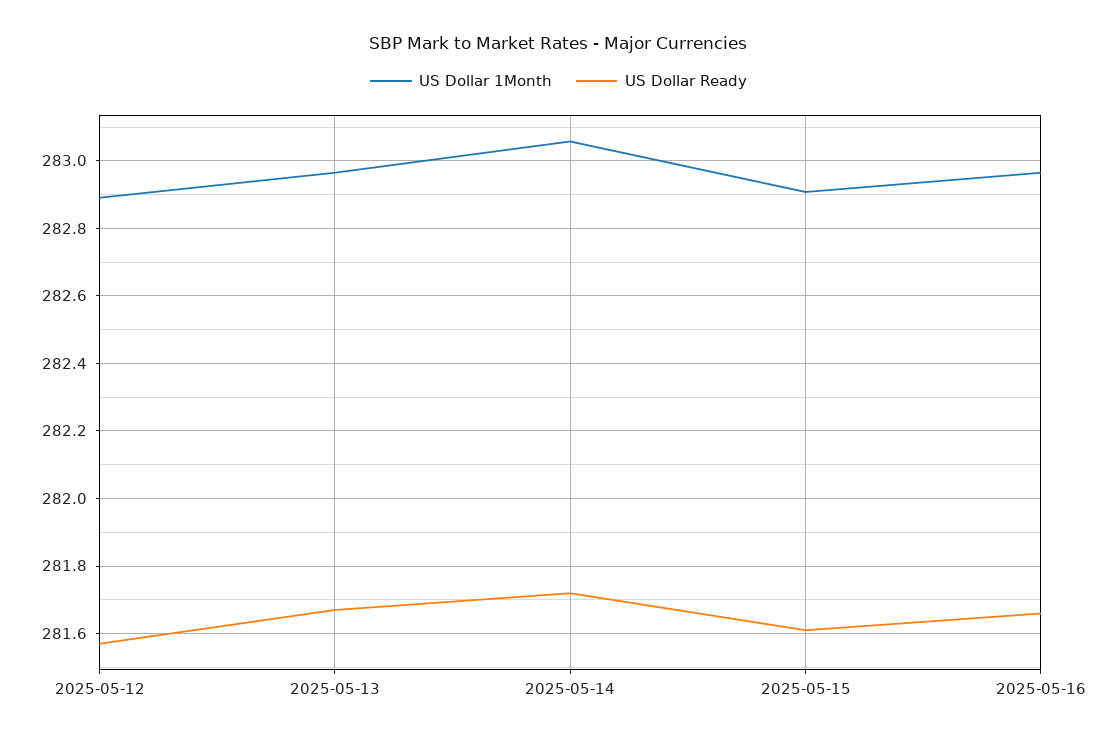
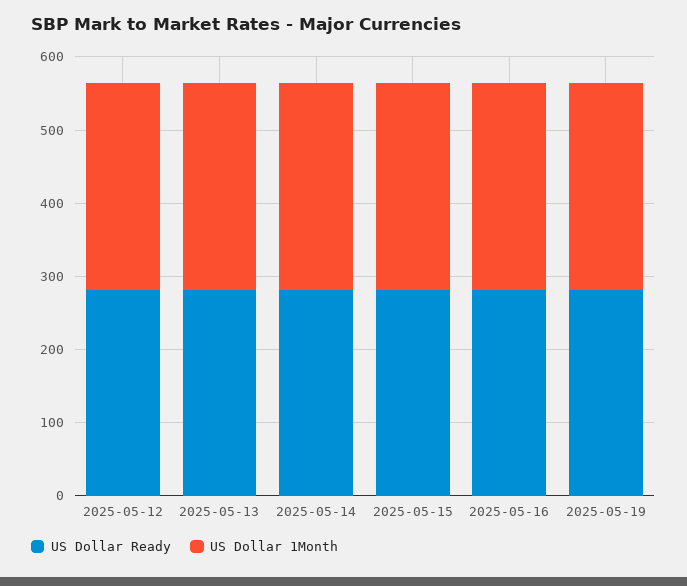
US Dollar Ready, 2025-05-19: none -> 280
US Dollar 1Month, 2025-05-19: none -> 280

